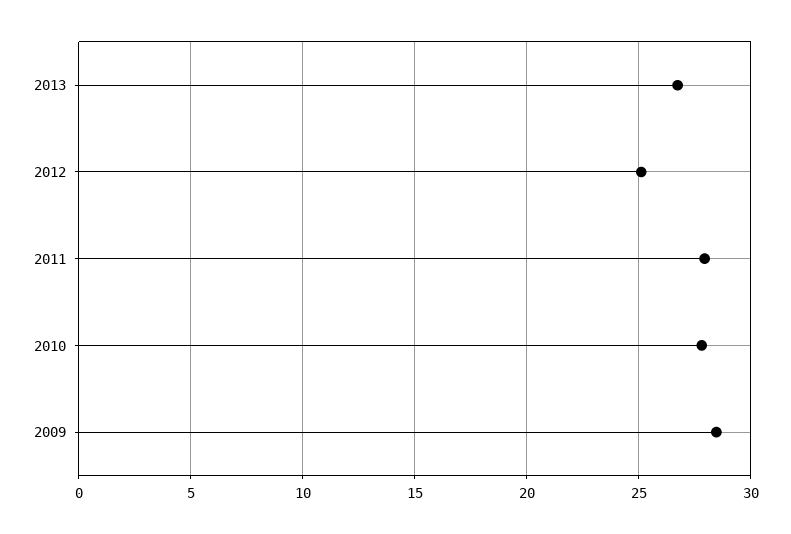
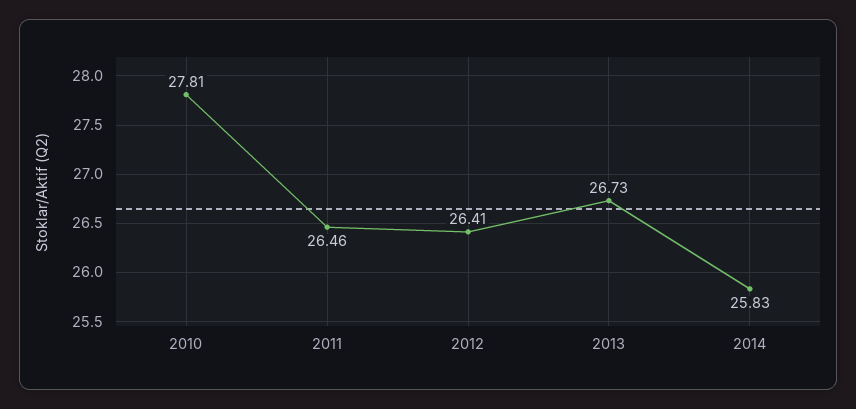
2012: 25 -> 26.41
2011: 28 -> 26.46
2009: 28.5 -> none
2014: none -> 25.83

